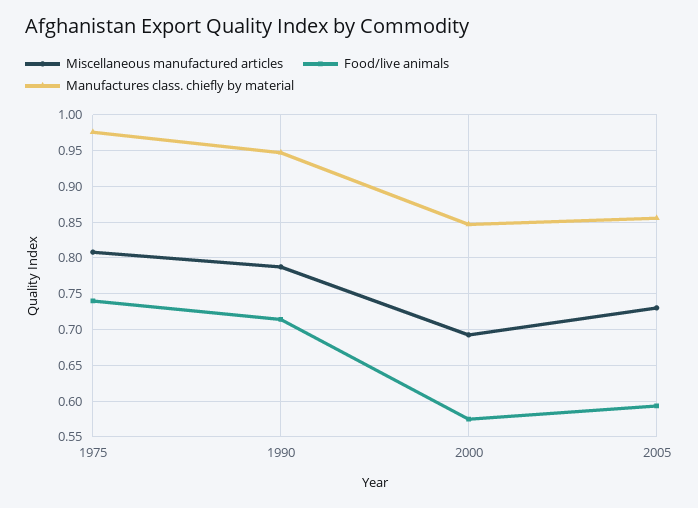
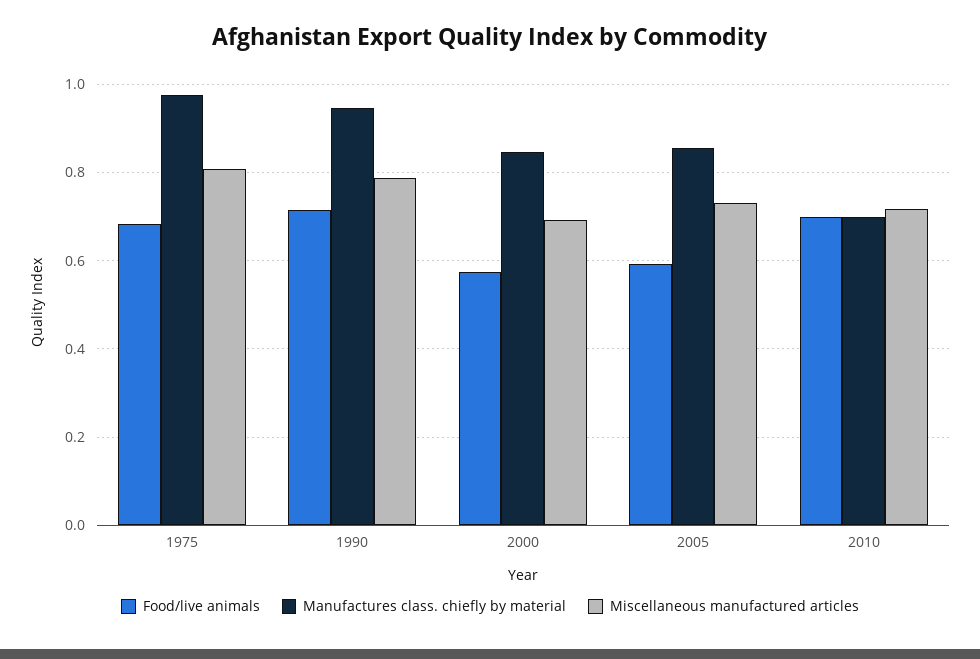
Food/live animals, 1975: 0.74 -> 0.68
Food/live animals, 2010: none -> 0.7
Manufactures class. chiefly by material, 2010: none -> 0.7
Miscellaneous manufactured articles, 2010: none -> 0.72

